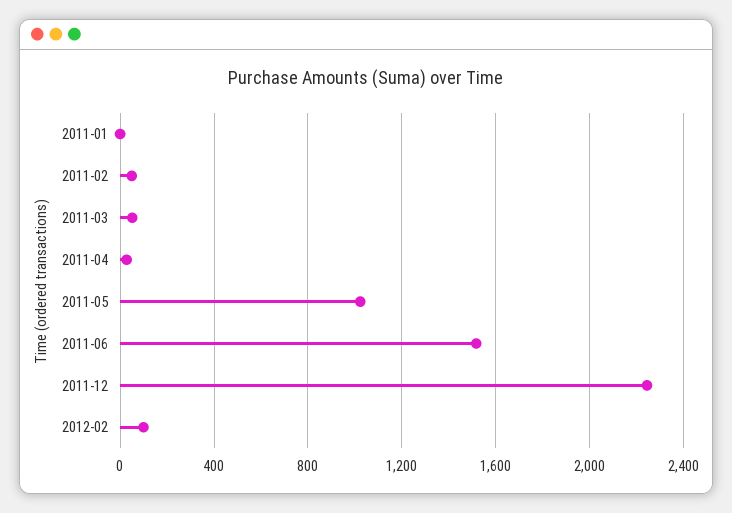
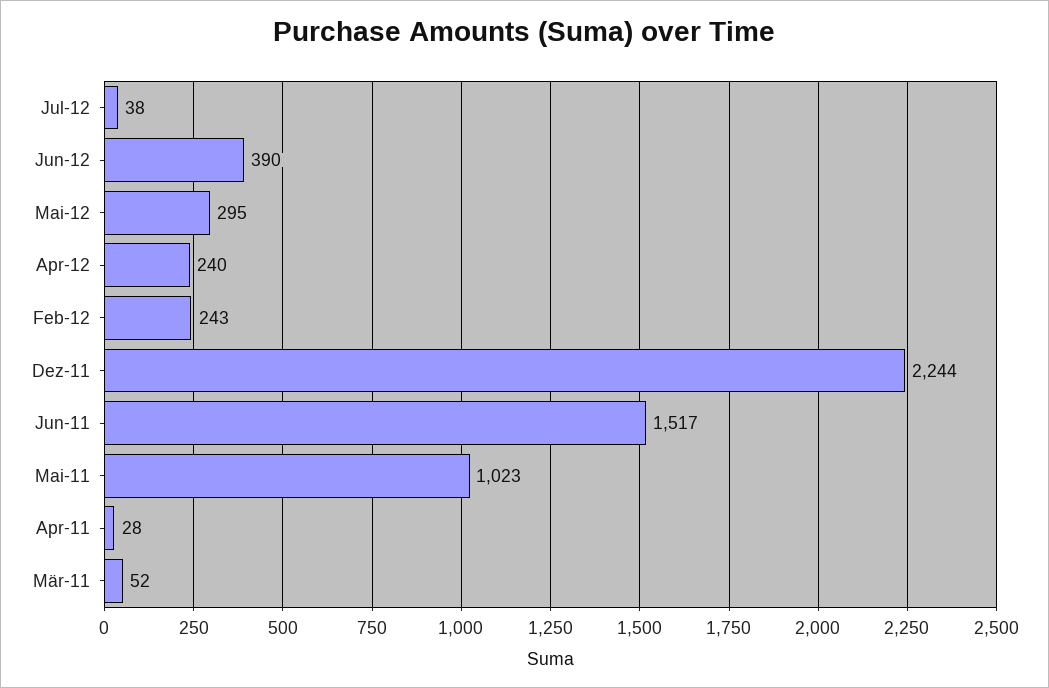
2011-01: 0 -> none
2011-02: 50 -> none
2012-02: 100 -> 243
Jul-12: none -> 38
Jun-12: none -> 390
Mai-12: none -> 295
Apr-12: none -> 240

